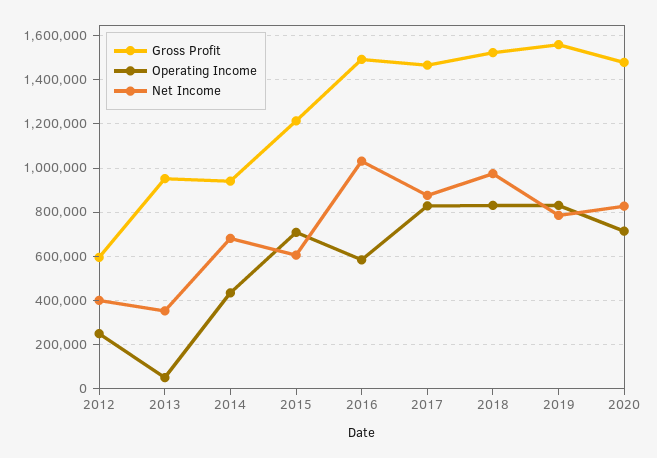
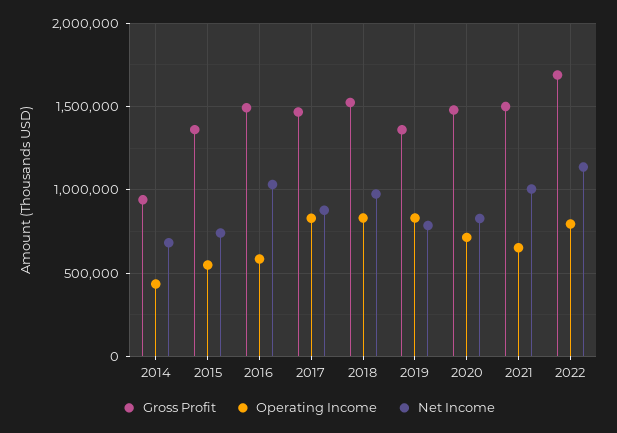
Gross Profit, 2012: 600000 -> none
Operating Income, 2012: 250000 -> none
Net Income, 2012: 400000 -> none
Gross Profit, 2013: 950000 -> none
Operating Income, 2013: 50000 -> none
Net Income, 2013: 350000 -> none
Gross Profit, 2015: 1200000 -> 1350000
Operating Income, 2015: 700000 -> 550000
Net Income, 2015: 600000 -> 750000
Gross Profit, 2019: 1550000 -> 1350000
Gross Profit, 2021: none -> 1500000
Operating Income, 2021: none -> 650000
Net Income, 2021: none -> 1000000
Gross Profit, 2022: none -> 1700000
Operating Income, 2022: none -> 800000
Net Income, 2022: none -> 1150000

